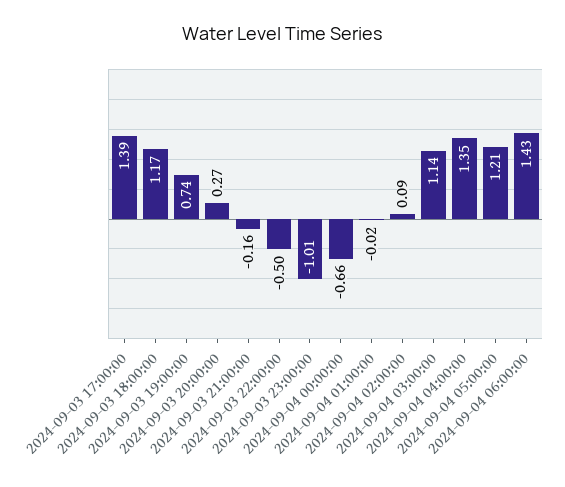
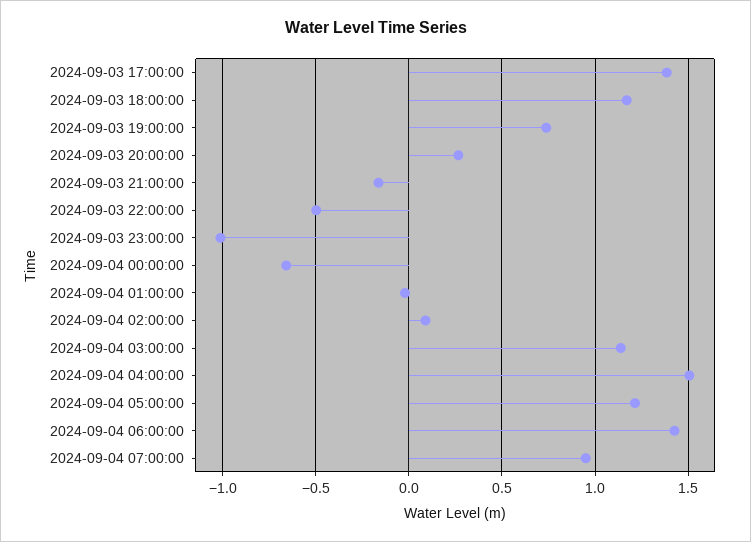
2024-09-04 04:00:00: 1.35 -> 1.5
2024-09-04 07:00:00: none -> 0.95

